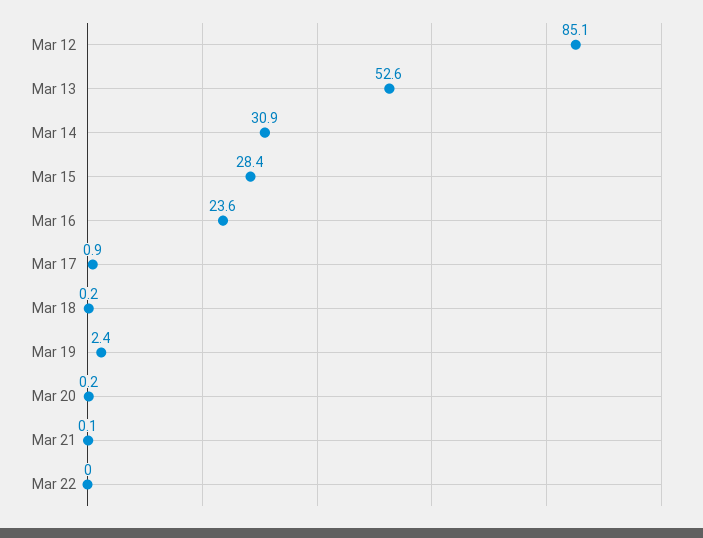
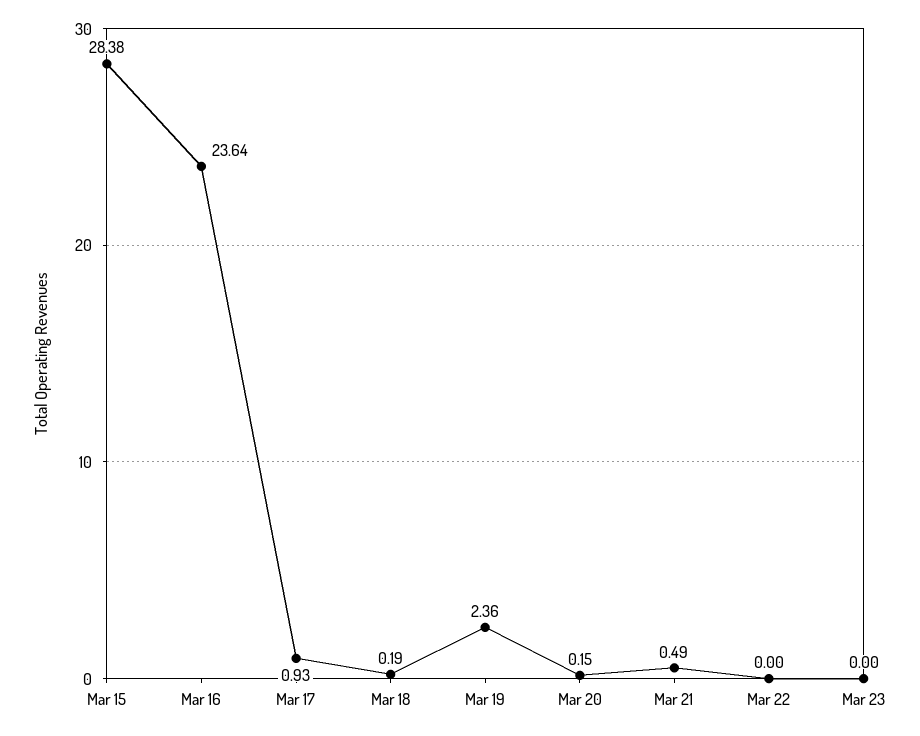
Mar 12: 85.1 -> none
Mar 13: 52.6 -> none
Mar 14: 30.9 -> none
Mar 21: 0.1 -> 0.49
Mar 23: none -> 0

